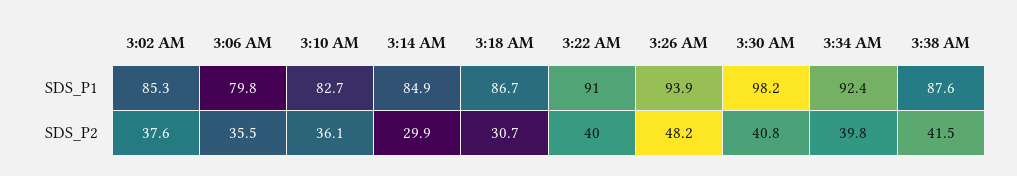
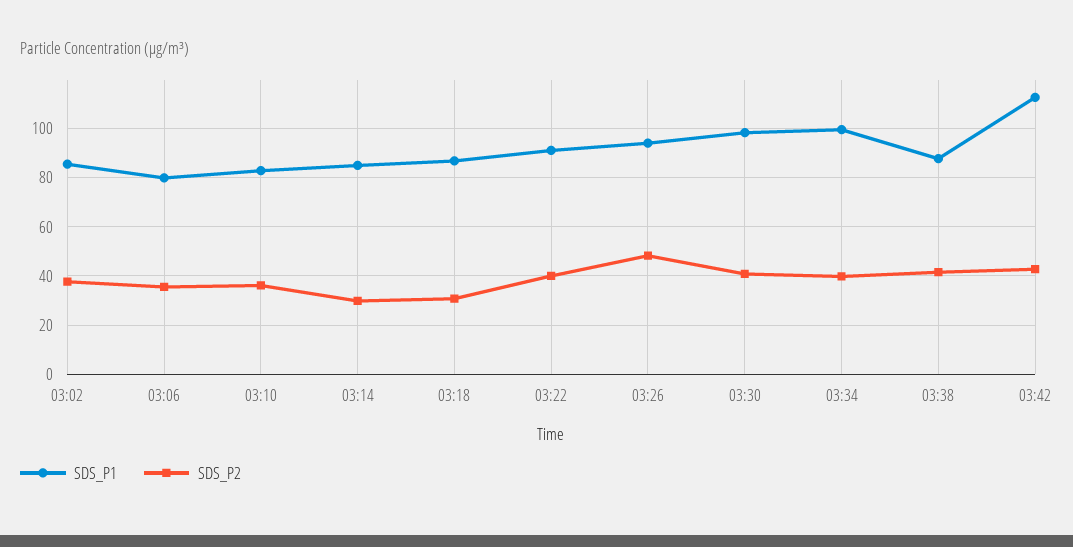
SDS_P1, 3:34 AM: 92.4 -> 100
SDS_P1, 03:42: none -> 112.5
SDS_P2, 03:42: none -> 42.5

